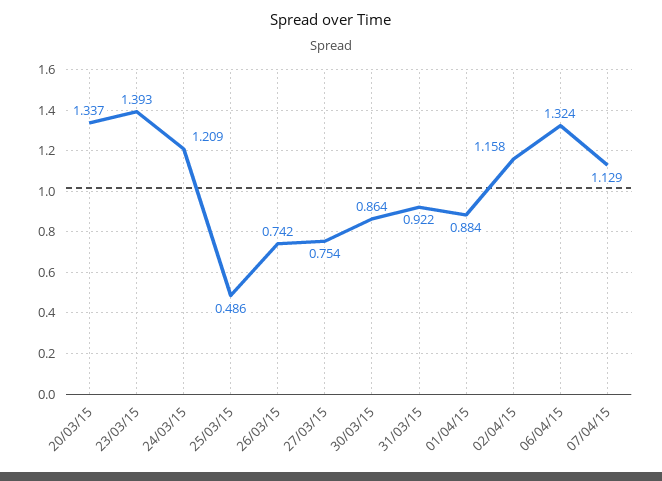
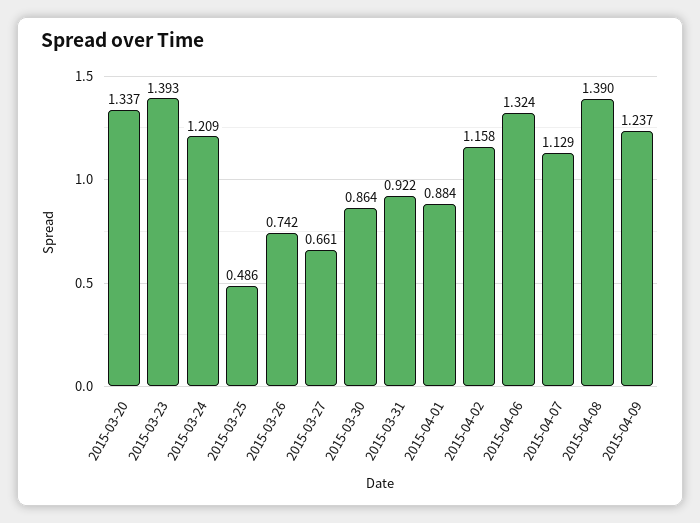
27/03/15: 0.754 -> 0.661
2015-04-08: none -> 1.39
2015-04-09: none -> 1.237

